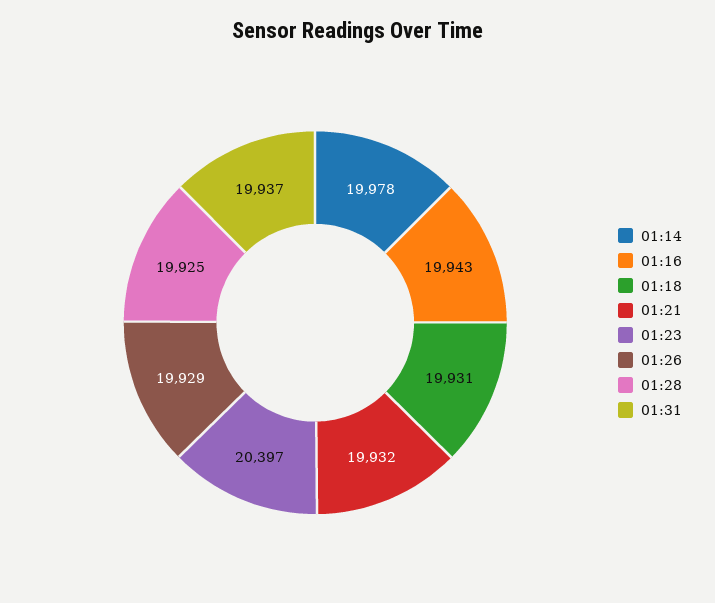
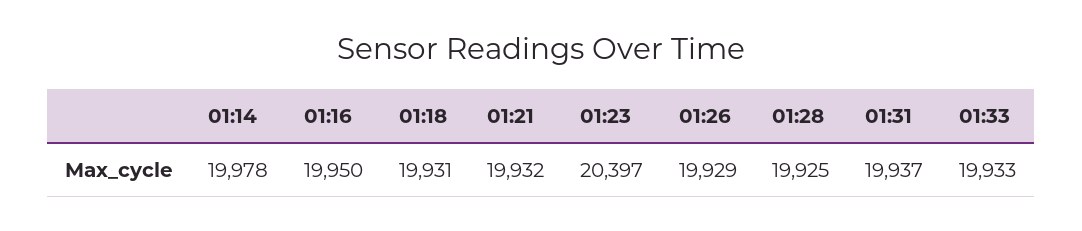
01:16: 19943 -> 19950
01:33: none -> 19933

